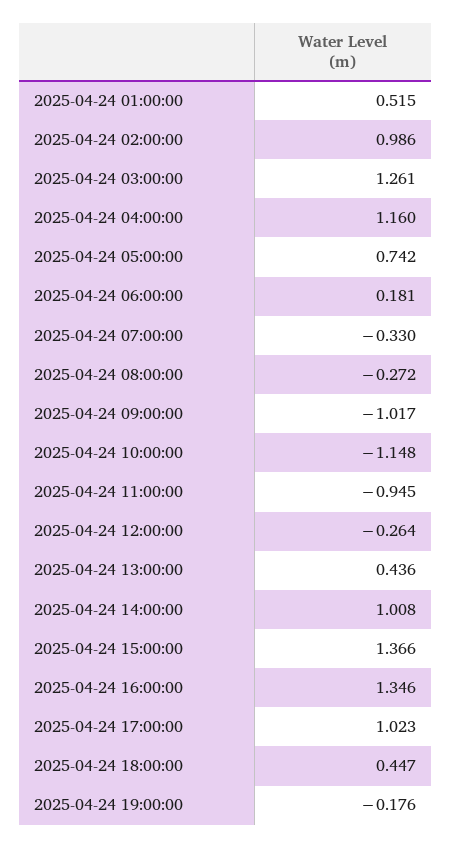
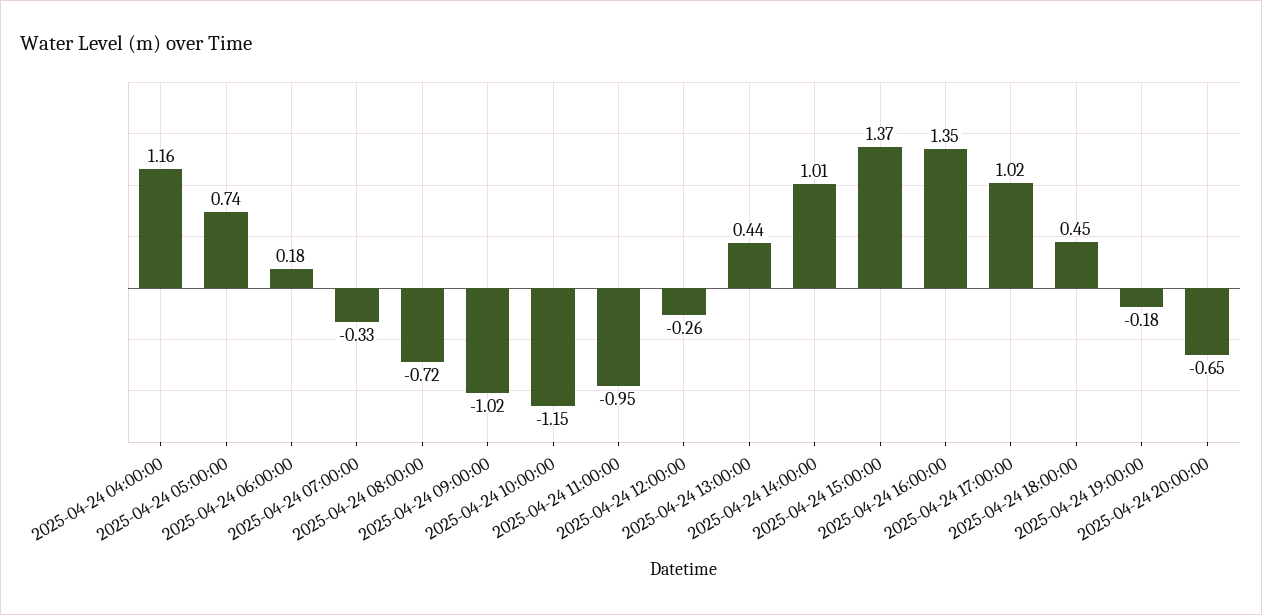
2025-04-24 01:00:00: 0.515 -> none
2025-04-24 02:00:00: 0.986 -> none
2025-04-24 03:00:00: 1.261 -> none
2025-04-24 08:00:00: -0.272 -> -0.72
2025-04-24 20:00:00: none -> -0.65

